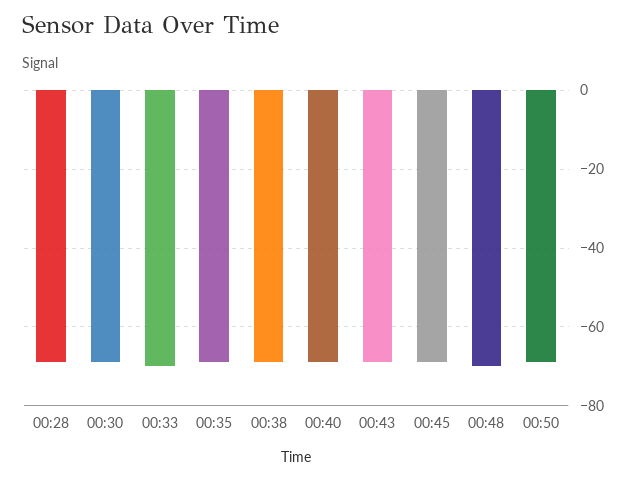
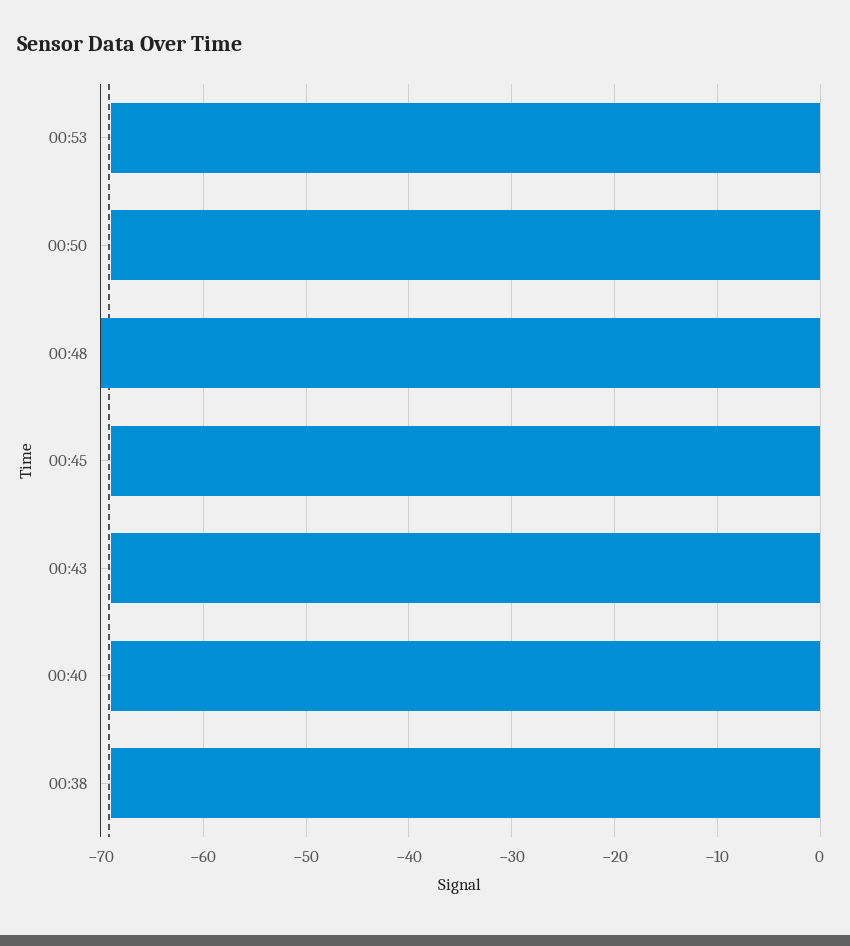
00:28: -70 -> none
00:30: -70 -> none
00:33: -70 -> none
00:35: -70 -> none
00:53: none -> -69

